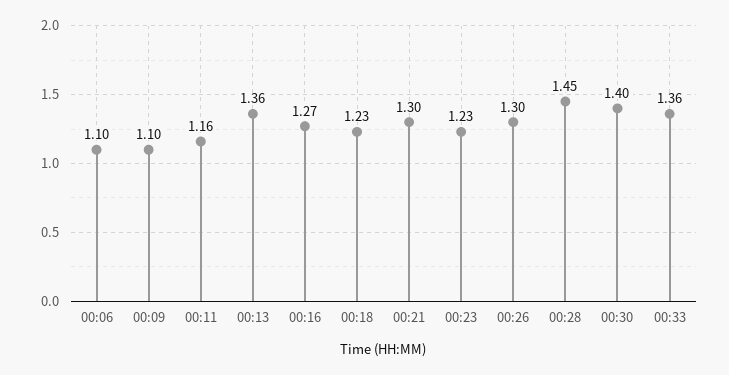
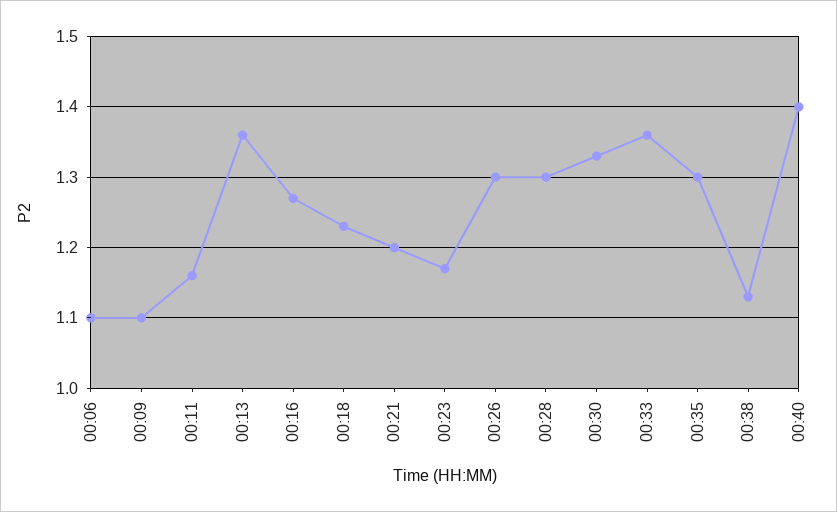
00:21: 1.3 -> 1.2
00:23: 1.23 -> 1.17
00:28: 1.45 -> 1.3
00:30: 1.4 -> 1.33
00:35: none -> 1.3
00:38: none -> 1.13
00:40: none -> 1.4

